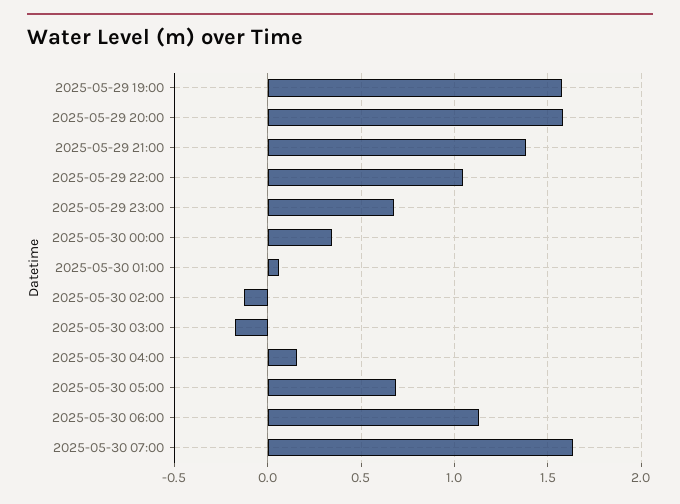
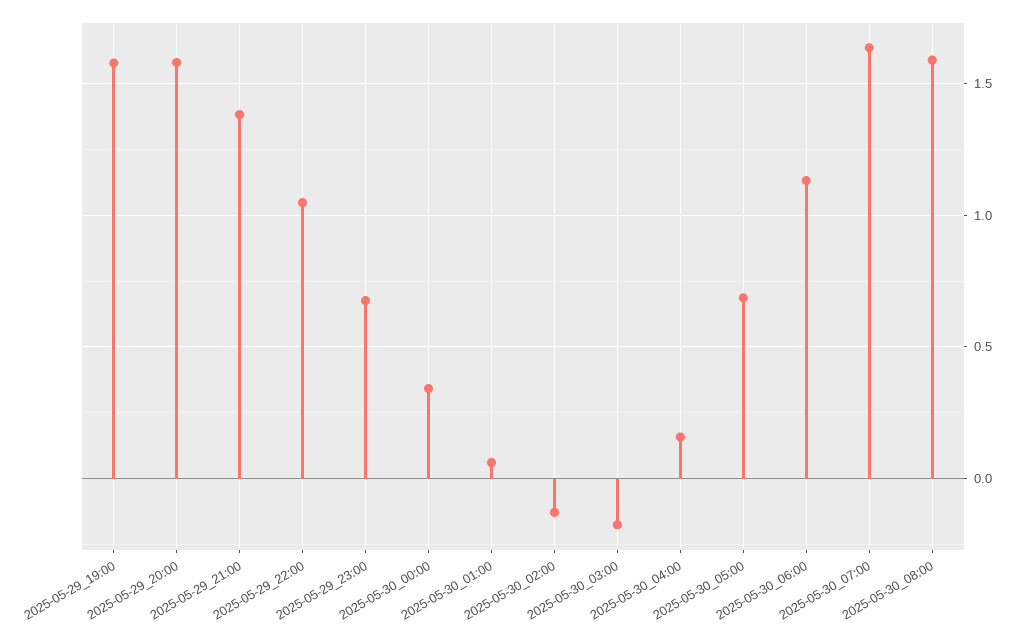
2025-05-30_08:00: none -> 1.6

